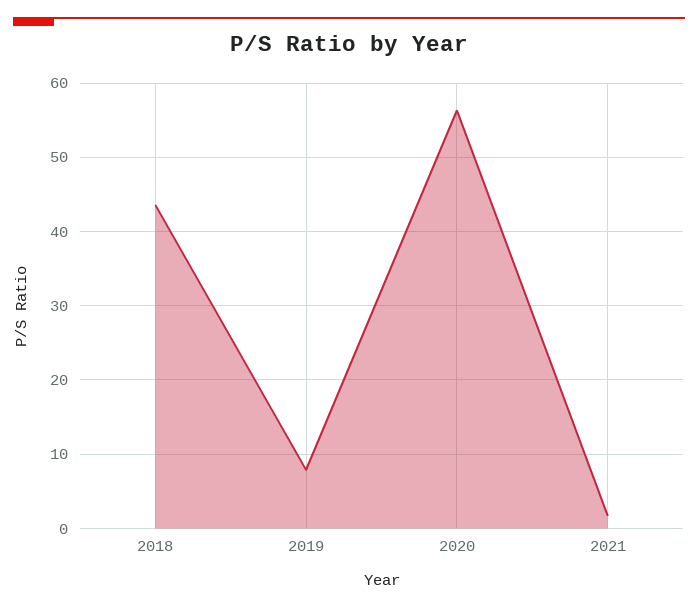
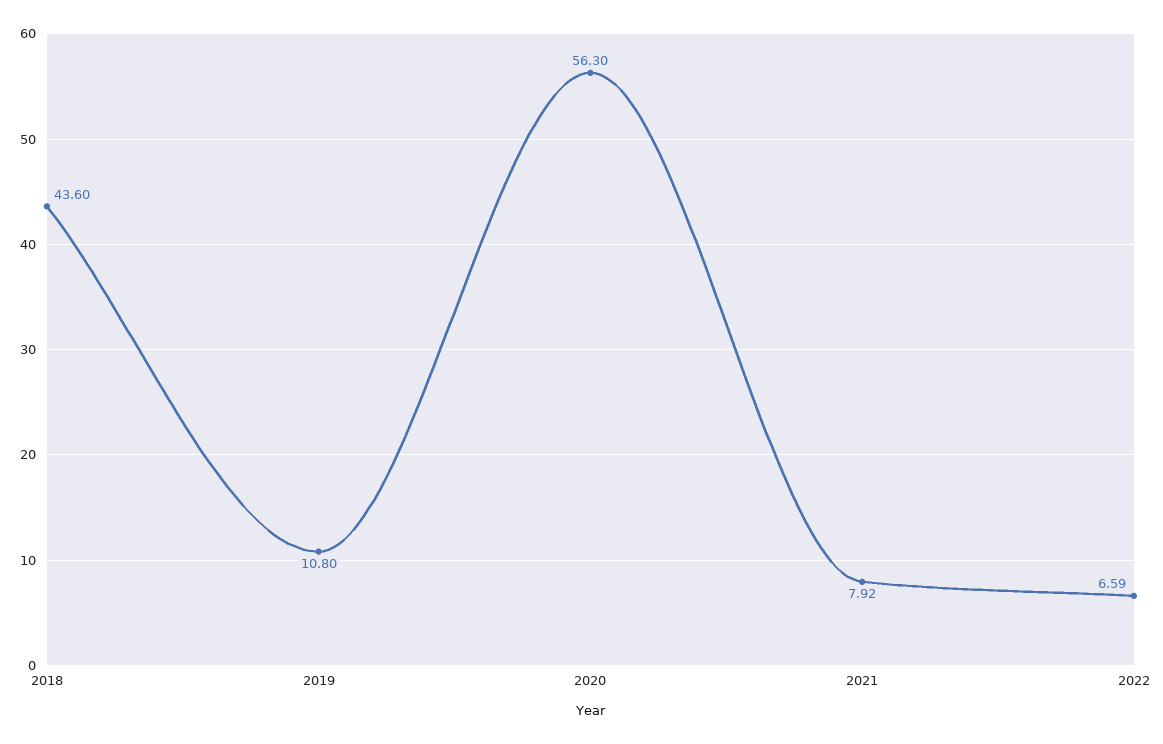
2019: 8 -> 10.8
2021: 2 -> 7.92
2022: none -> 6.59

